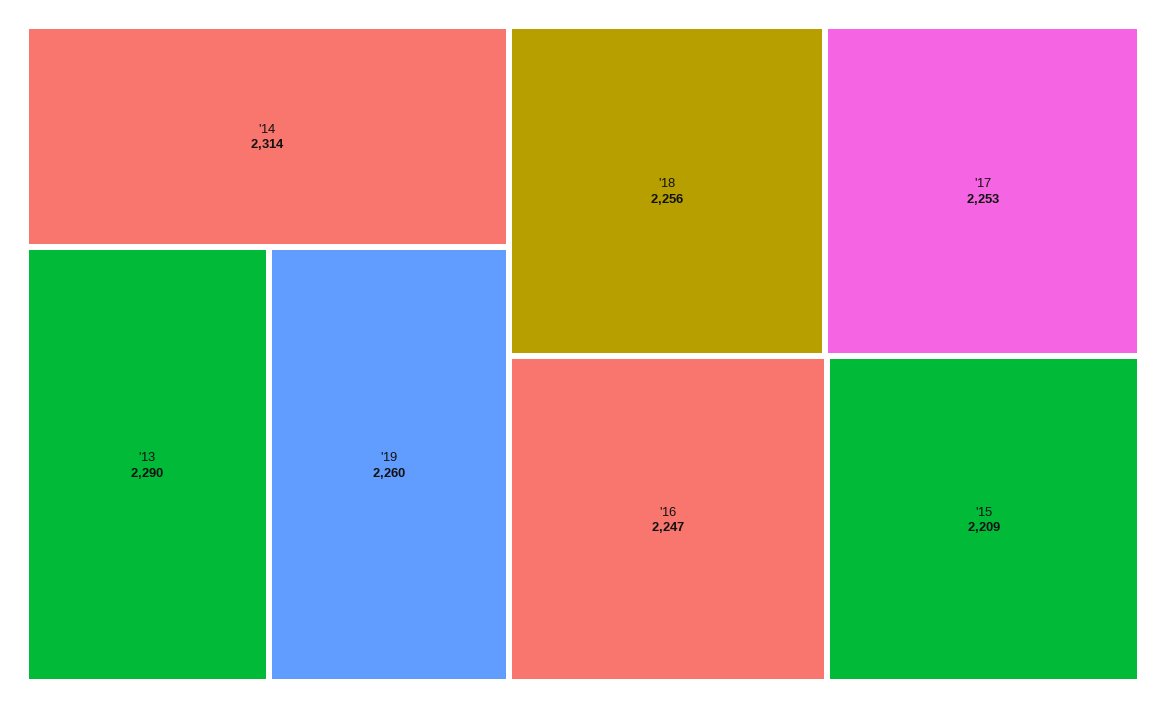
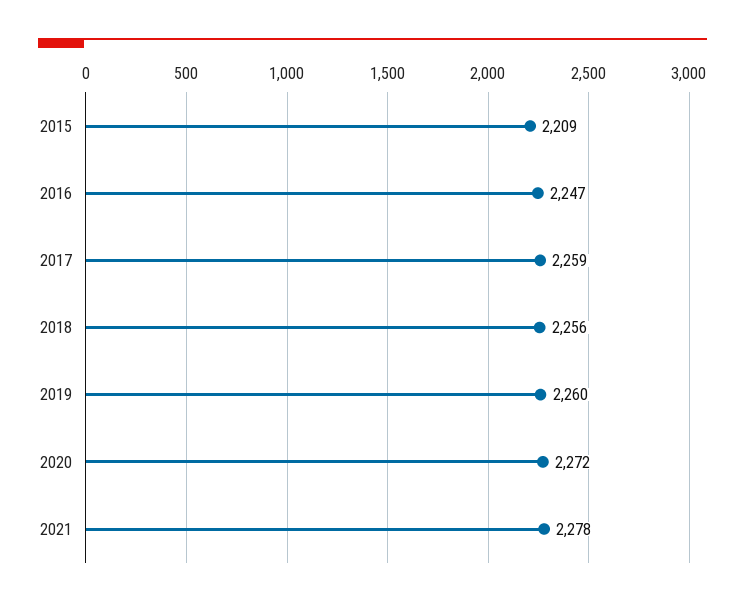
'14: 2314 -> none
'13: 2290 -> none
'17: 2253 -> 2259
2020: none -> 2272
2021: none -> 2278

